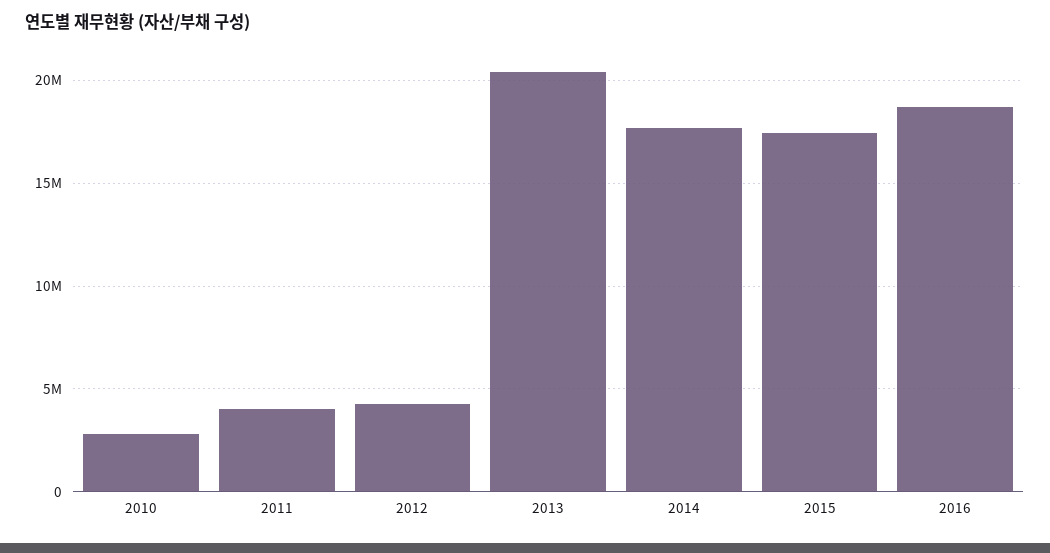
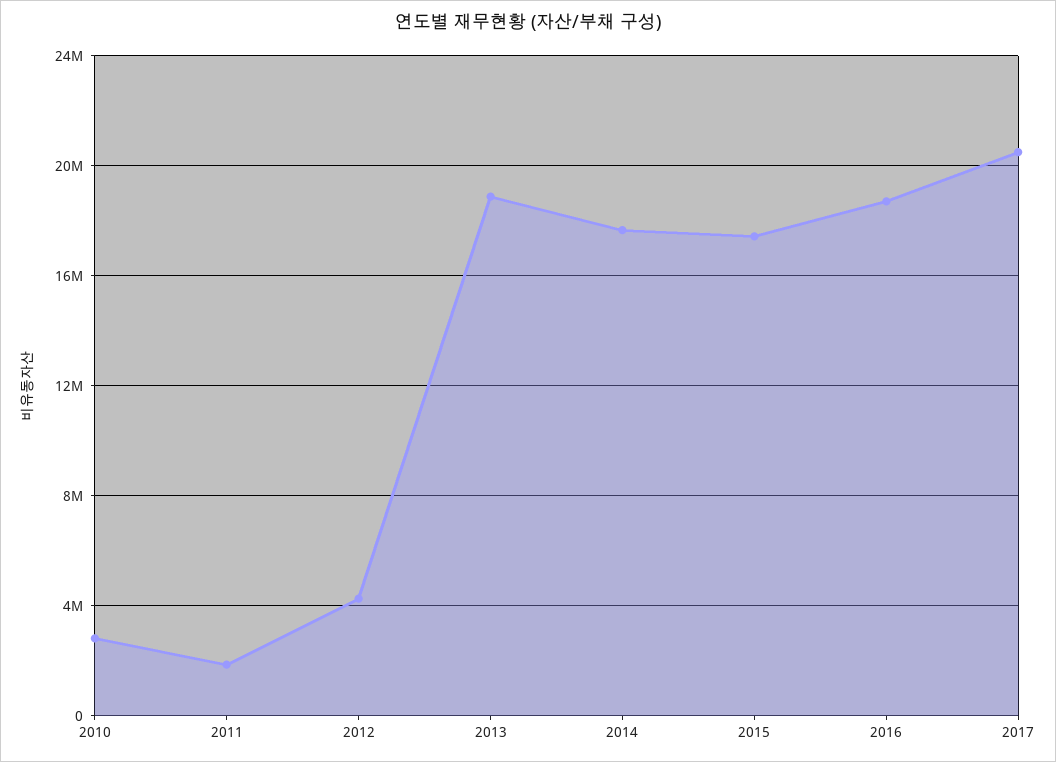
2011: 4000000 -> 2000000
2013: 20500000 -> 19000000
2017: none -> 20500000

